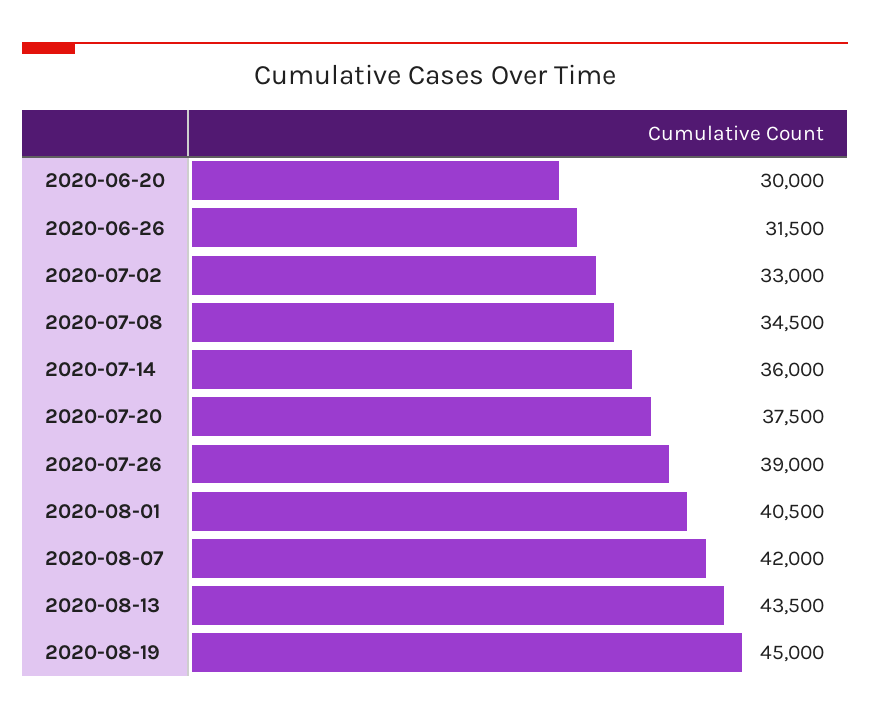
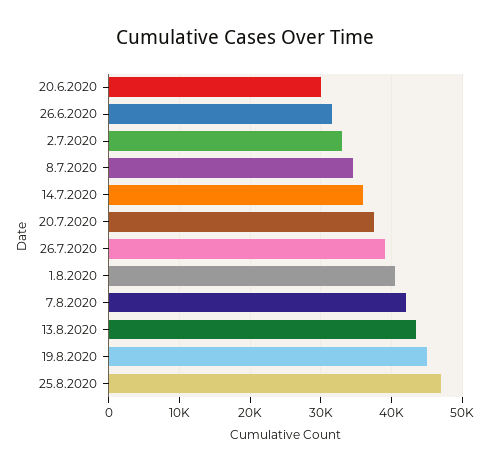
25.8.2020: none -> 47000

